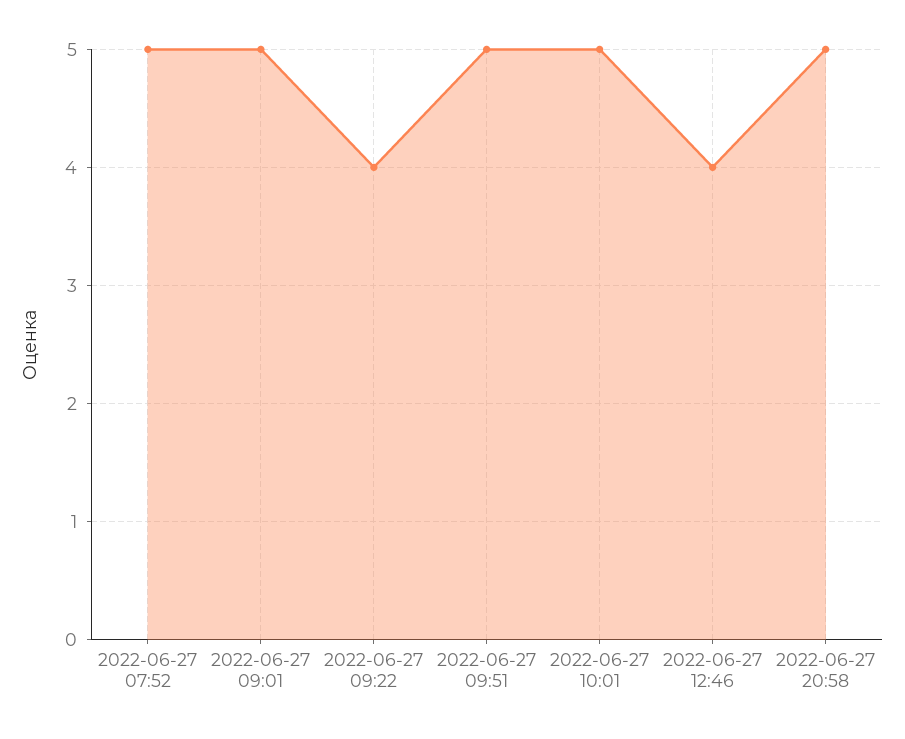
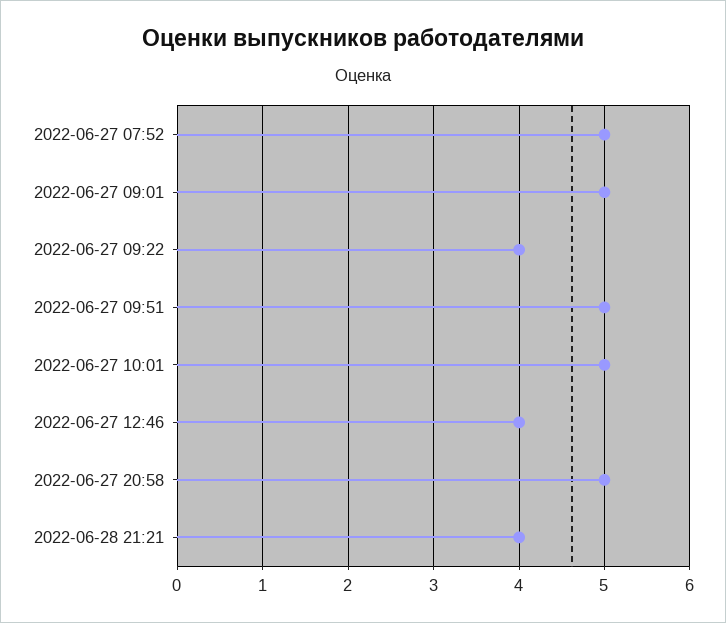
2022-06-28 21:21: none -> 4

